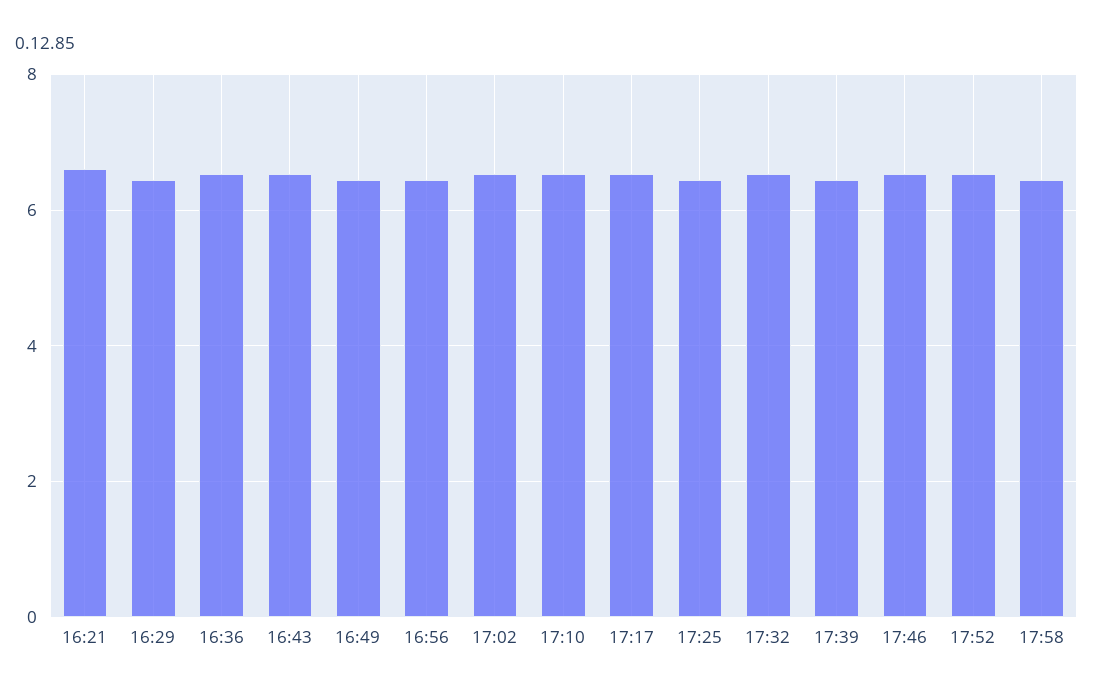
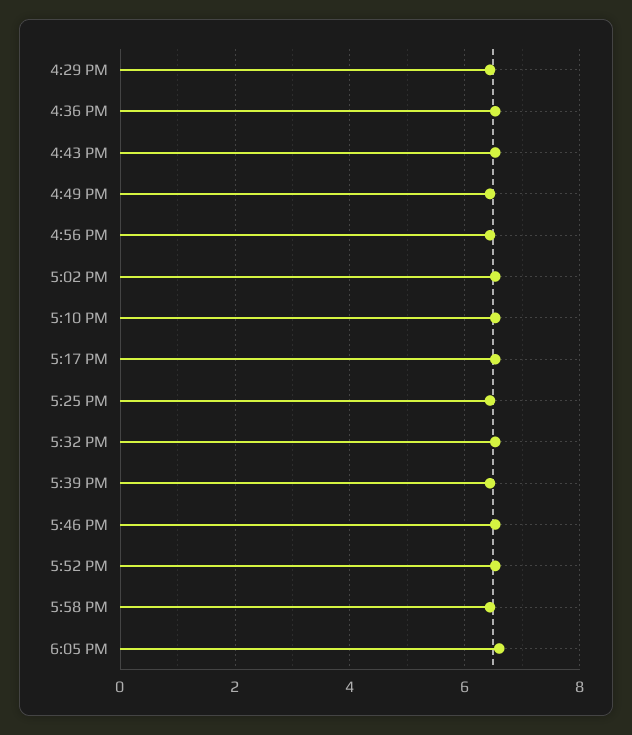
16:21: 6.6 -> none
6:05 PM: none -> 6.6

